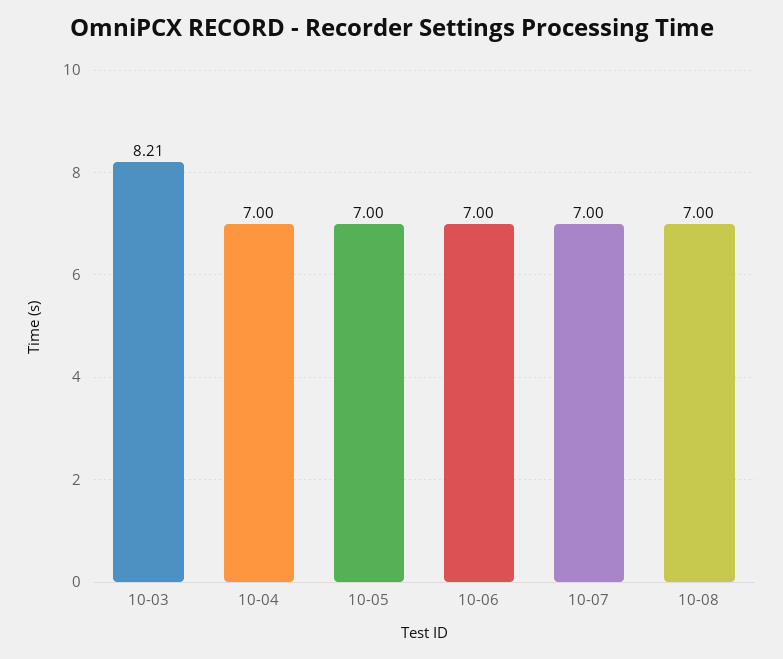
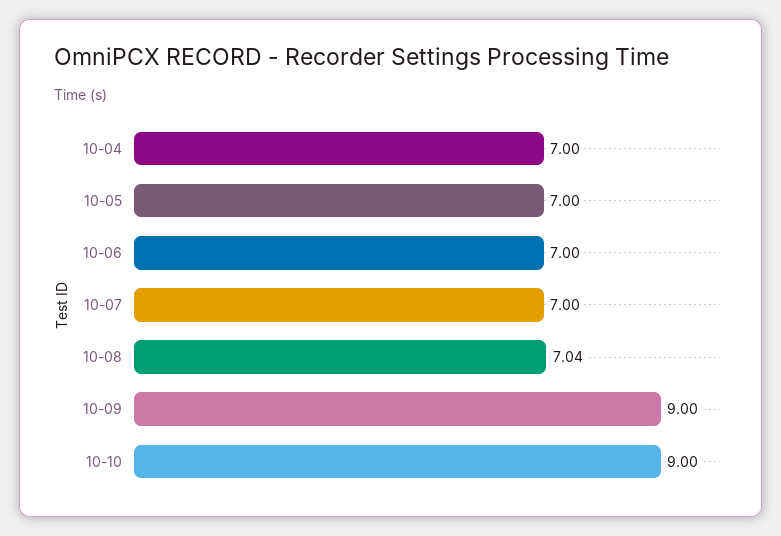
10-03: 8.21 -> none
10-08: 7 -> 7.04
10-09: none -> 9
10-10: none -> 9

